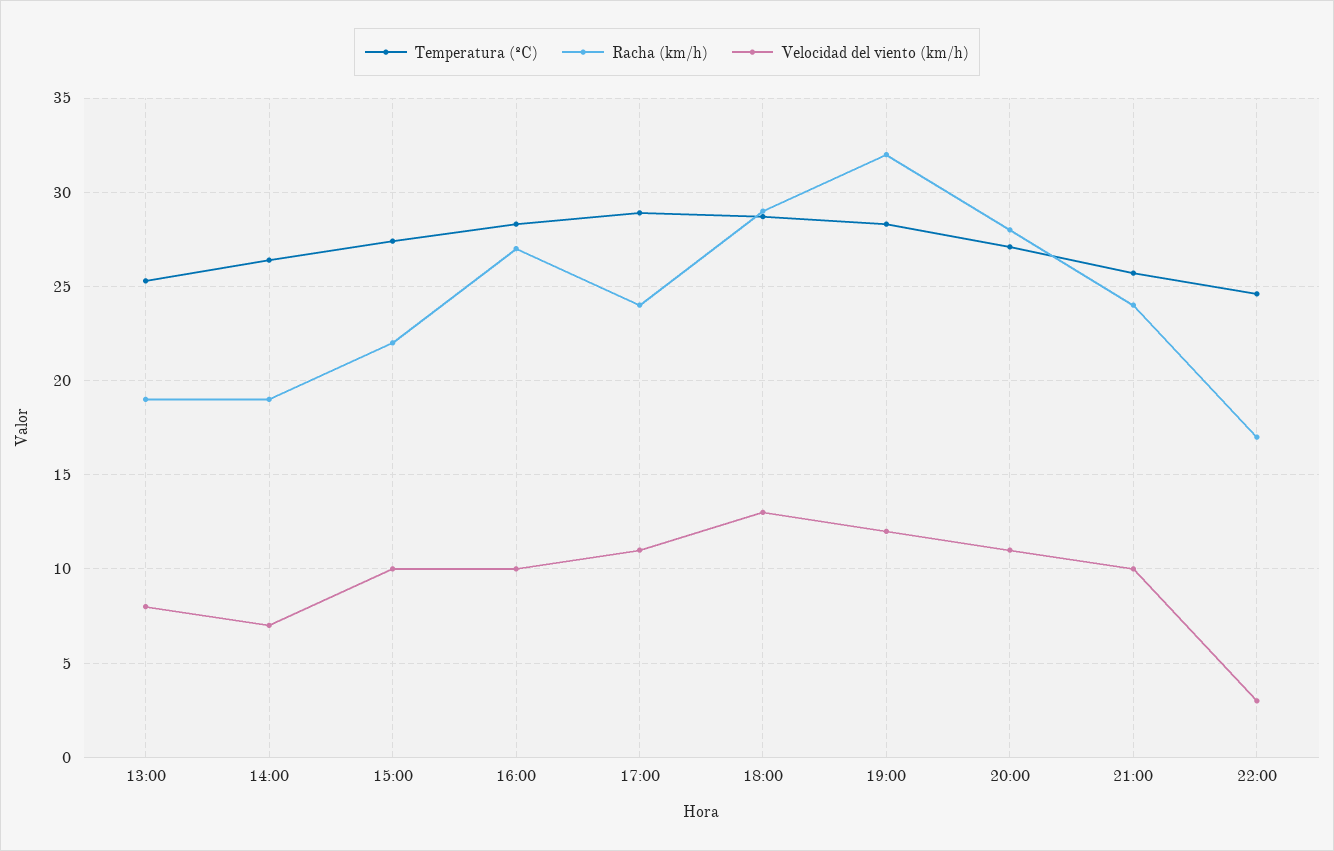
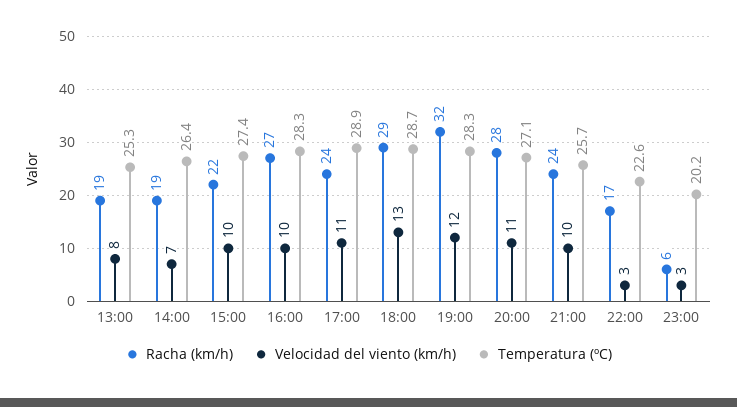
Temperatura (ºC), 22:00: 24.5 -> 22.6
Racha (km/h), 23:00: none -> 6
Velocidad del viento (km/h), 23:00: none -> 3
Temperatura (ºC), 23:00: none -> 20.2

